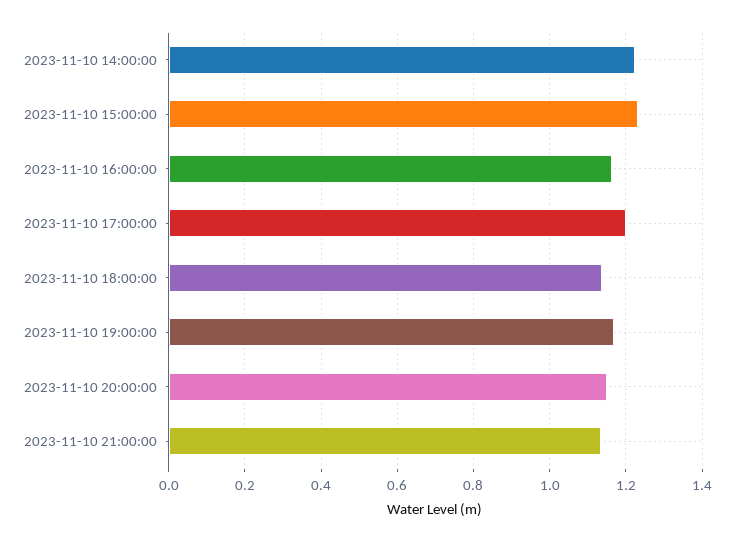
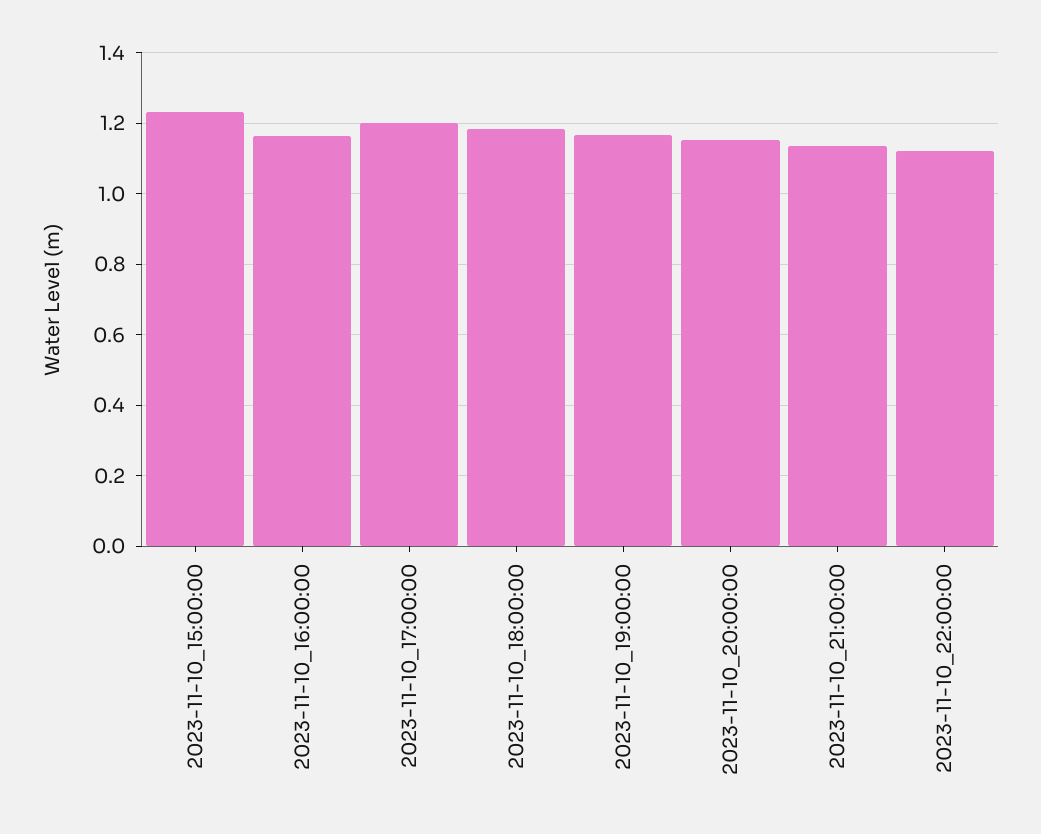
2023-11-10 14:00:00: 1.22 -> none
2023-11-10 18:00:00: 1.14 -> 1.18
2023-11-10_22:00:00: none -> 1.12

